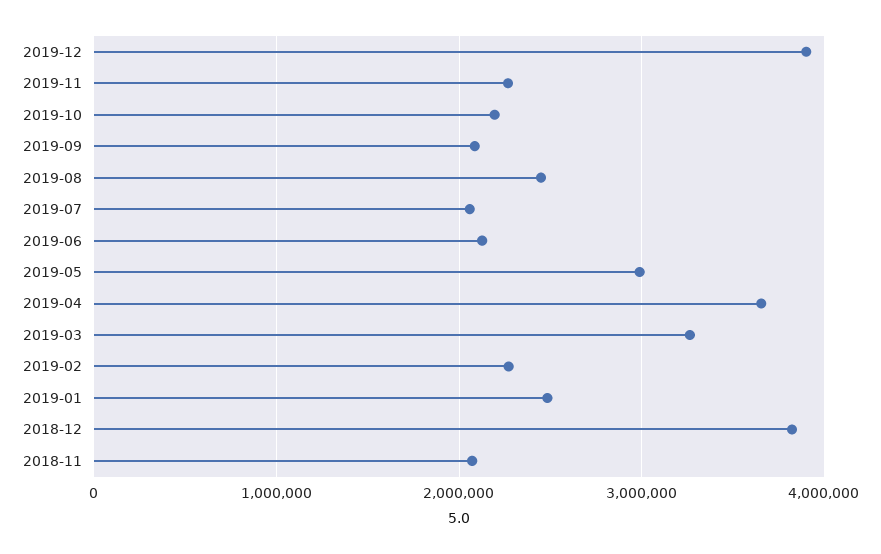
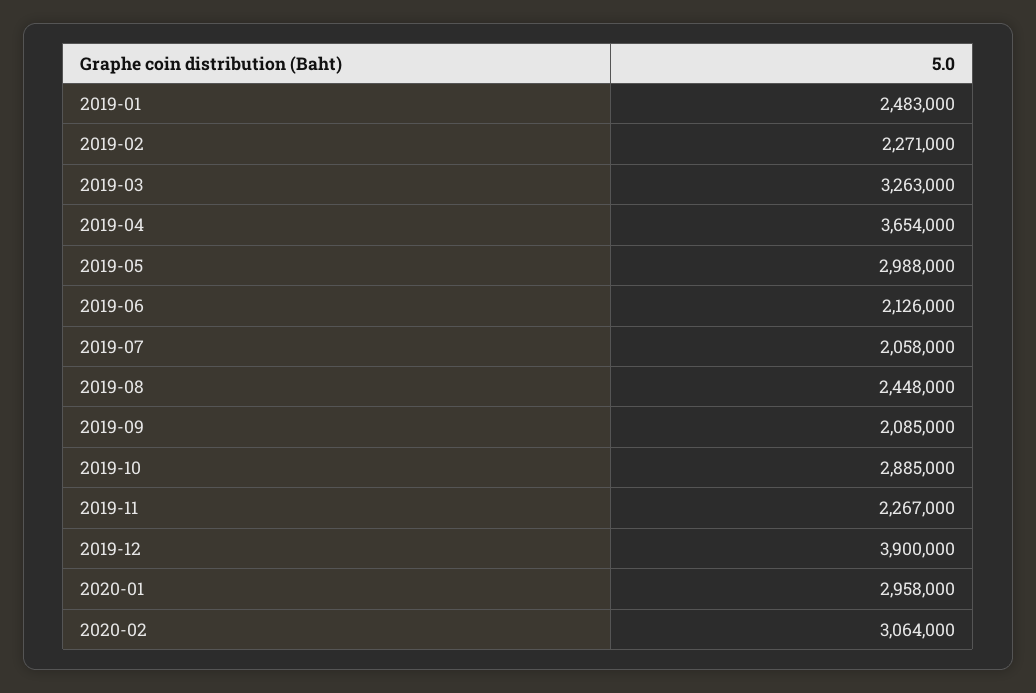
2019-10: 2200000 -> 2885000
2018-12: 3800000 -> none
2018-11: 2100000 -> none
2020-01: none -> 2958000
2020-02: none -> 3064000

